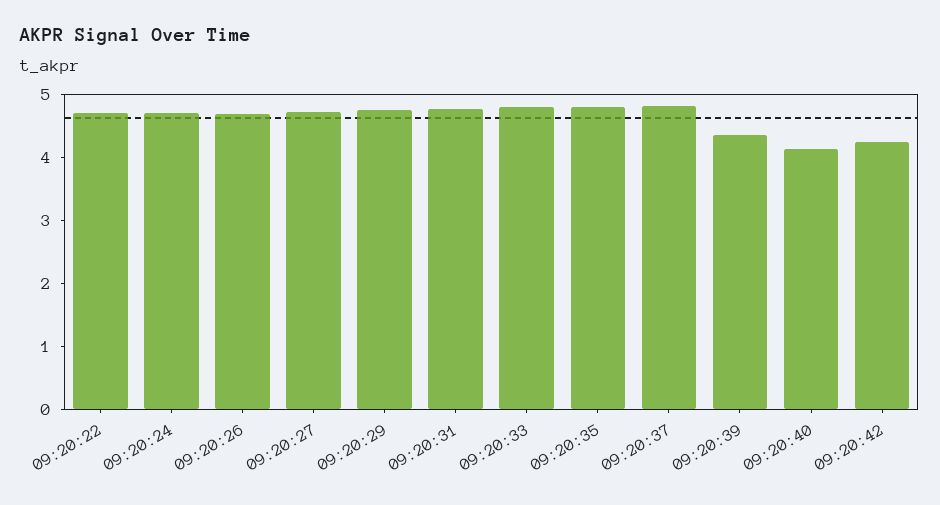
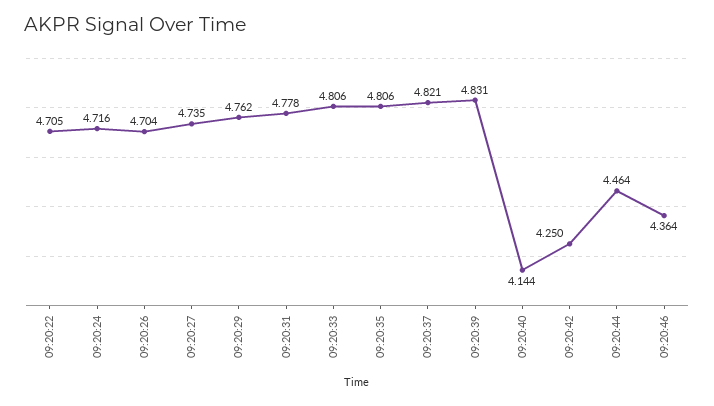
09:20:39: 4.4 -> 4.831
09:20:44: none -> 4.464
09:20:46: none -> 4.364

